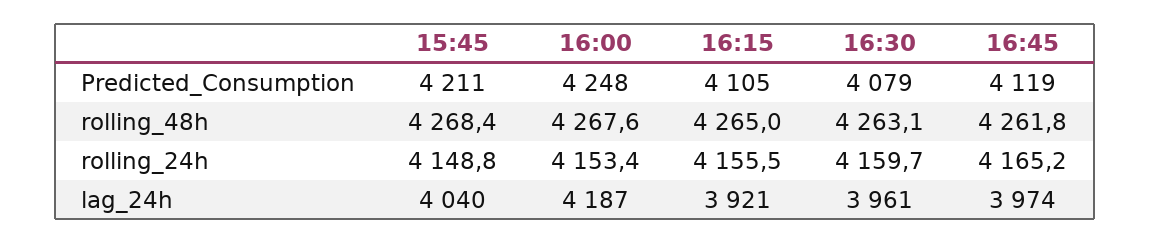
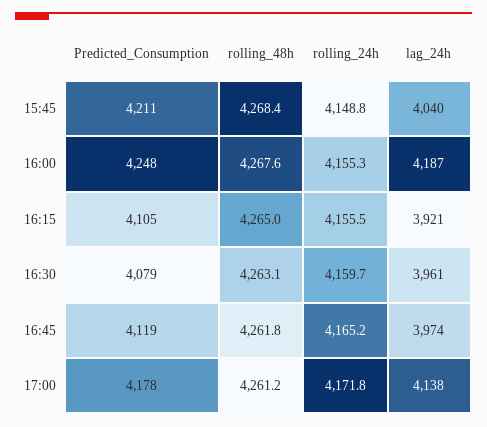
16:00, rolling_24h: 4153.4 -> 4155.3
17:00, Predicted_Consumption: none -> 4178
17:00, rolling_48h: none -> 4261.2
17:00, rolling_24h: none -> 4171.8
17:00, lag_24h: none -> 4138

